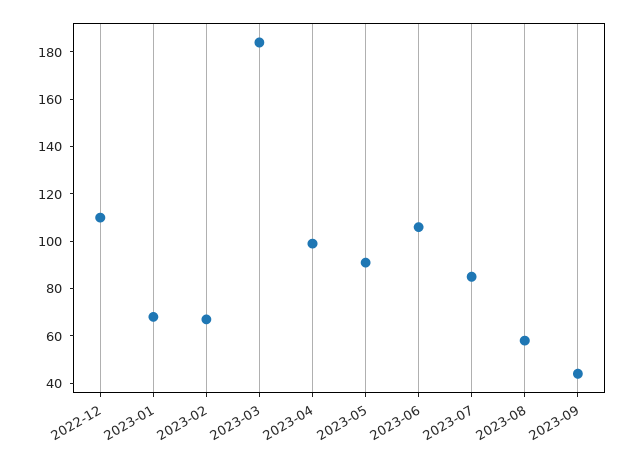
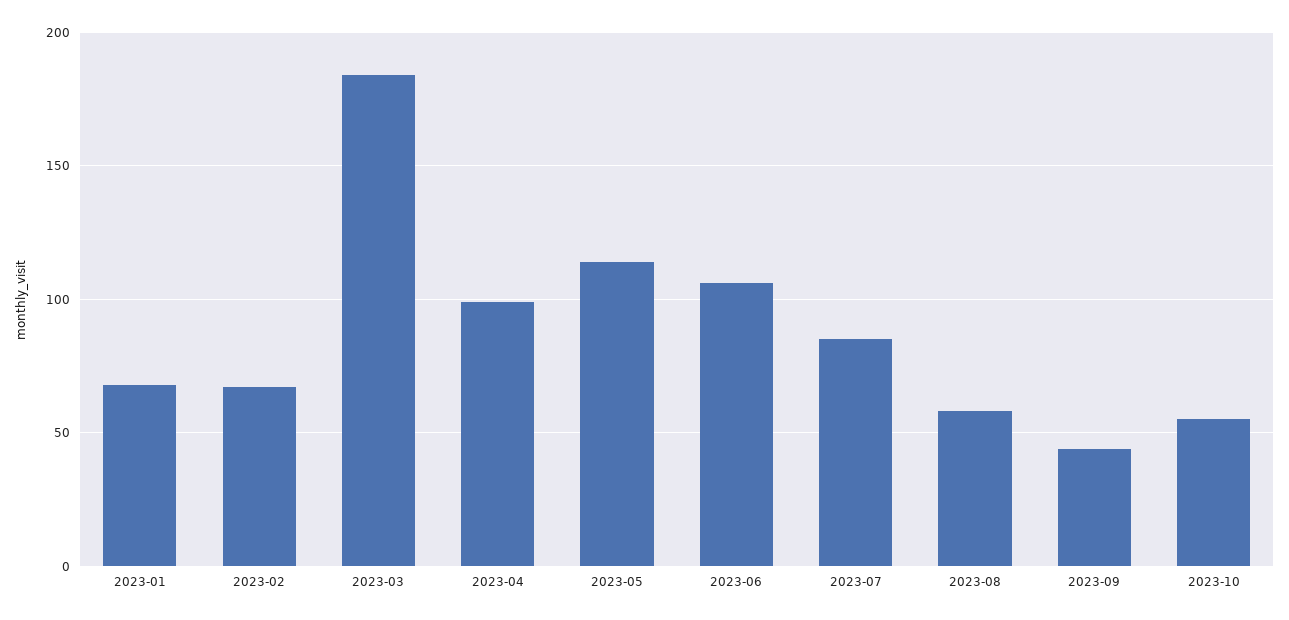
2022-12: 110 -> none
2023-05: 90 -> 115
2023-10: none -> 55

